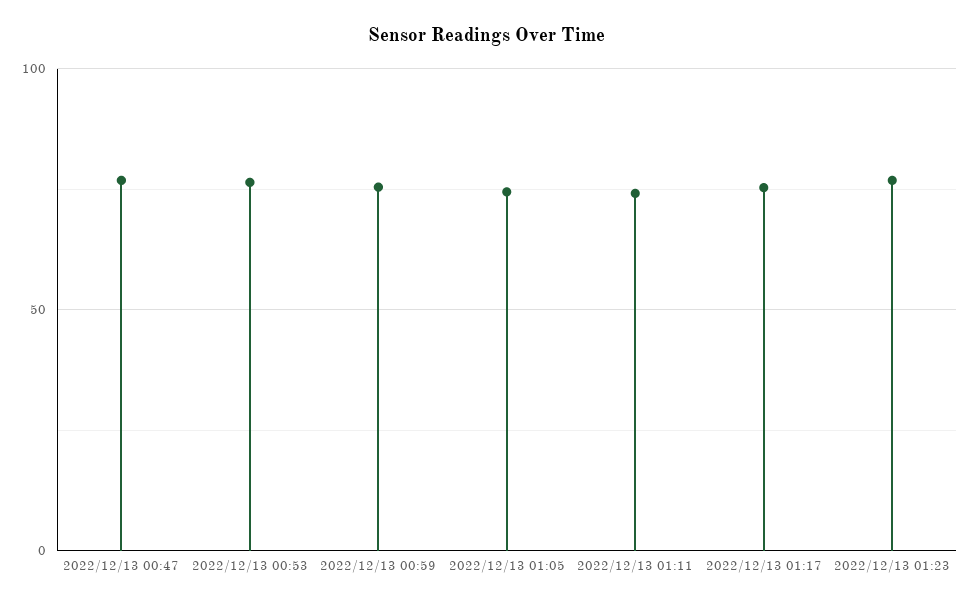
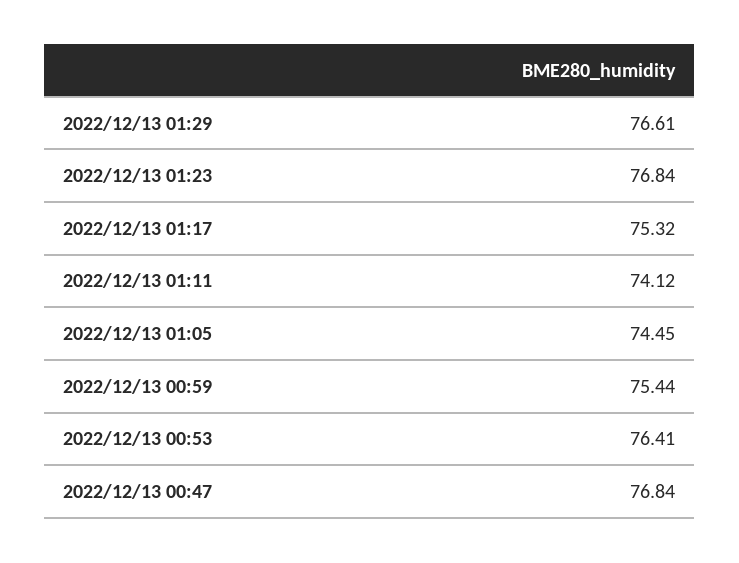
2022/12/13 01:29: none -> 76.61

